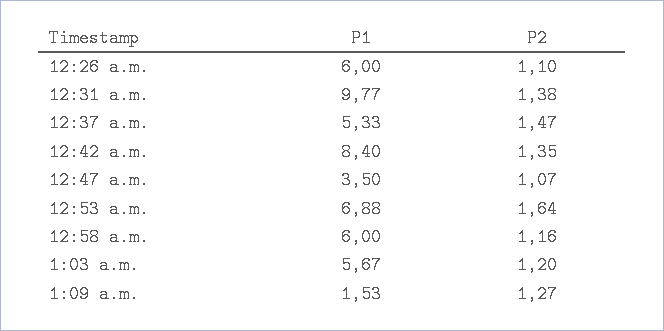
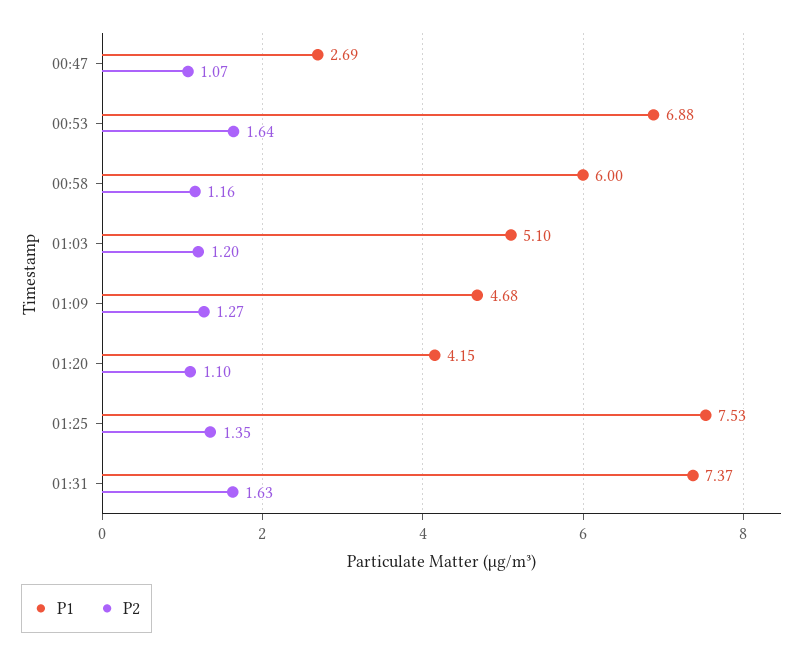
P1, 12:26 a.m.: 6 -> none
P2, 12:26 a.m.: 1.1 -> none
P1, 12:31 a.m.: 9.77 -> none
P2, 12:31 a.m.: 1.38 -> none
P1, 12:37 a.m.: 5.33 -> none
P2, 12:37 a.m.: 1.47 -> none
P1, 12:42 a.m.: 8.4 -> none
P2, 12:42 a.m.: 1.35 -> none
P1, 12:47 a.m.: 3.5 -> 2.69
P1, 1:03 a.m.: 5.67 -> 5.1
P1, 1:09 a.m.: 1.53 -> 4.68
P1, 01:20: none -> 4.15
P2, 01:20: none -> 1.1
P1, 01:25: none -> 7.53
P2, 01:25: none -> 1.35
P1, 01:31: none -> 7.37
P2, 01:31: none -> 1.63

